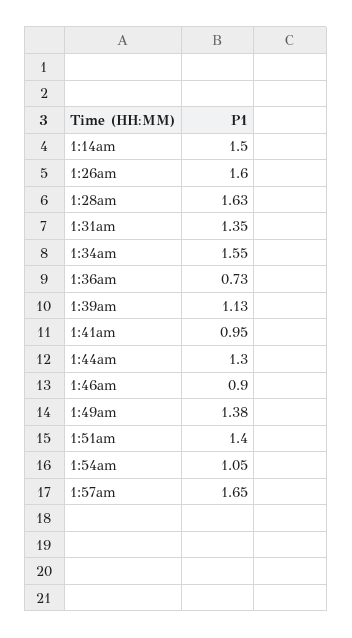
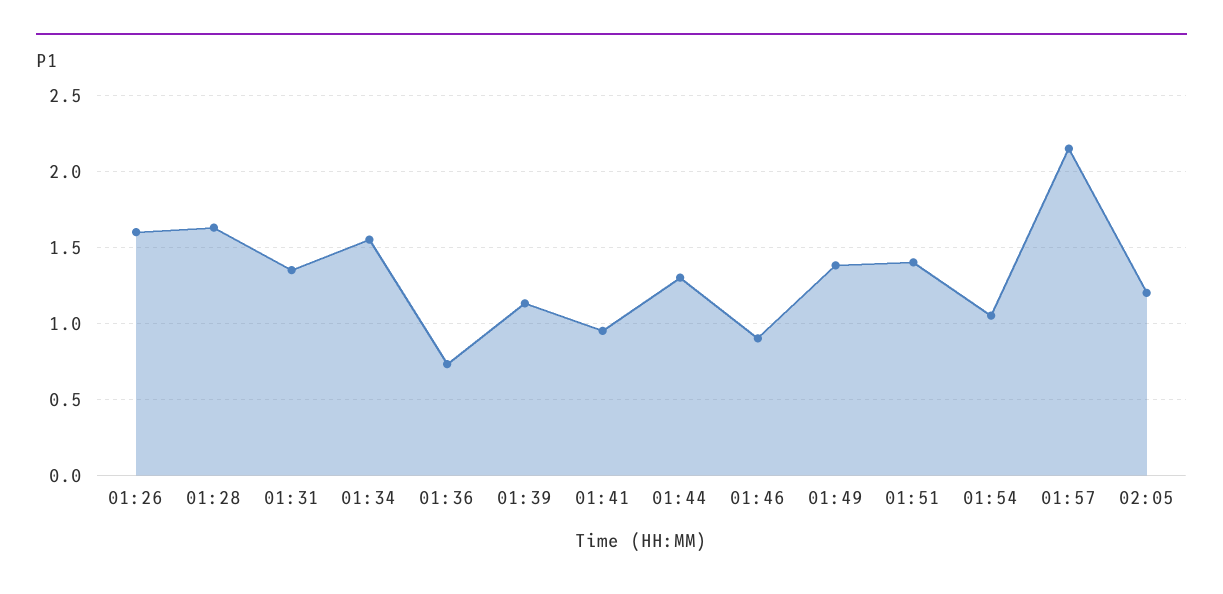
1:14am: 1.5 -> none
1:57am: 1.65 -> 2.15
02:05: none -> 1.2

